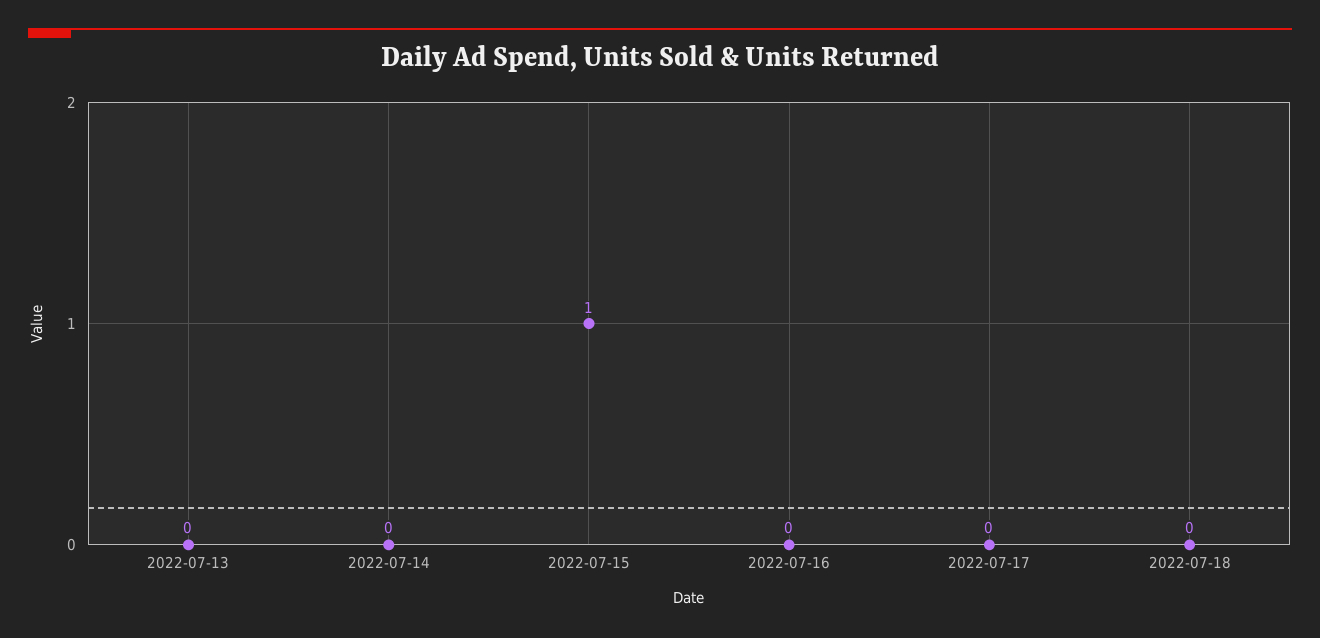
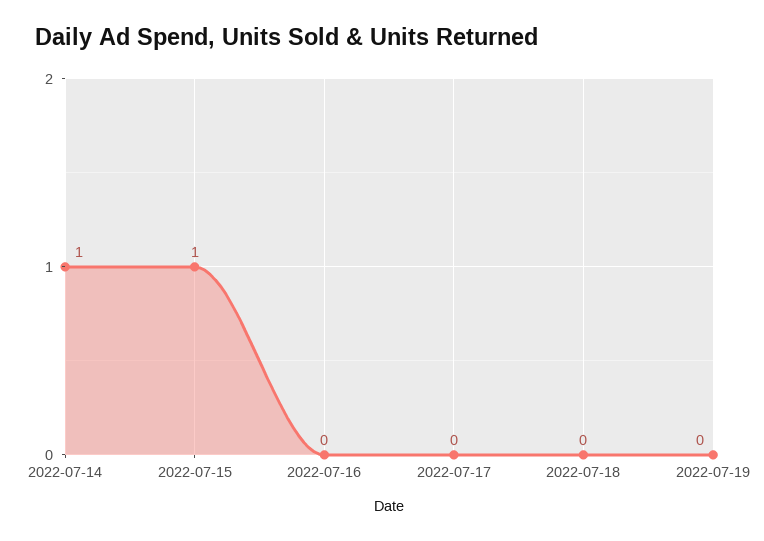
2022-07-13: 0 -> none
2022-07-14: 0 -> 1
2022-07-19: none -> 0

